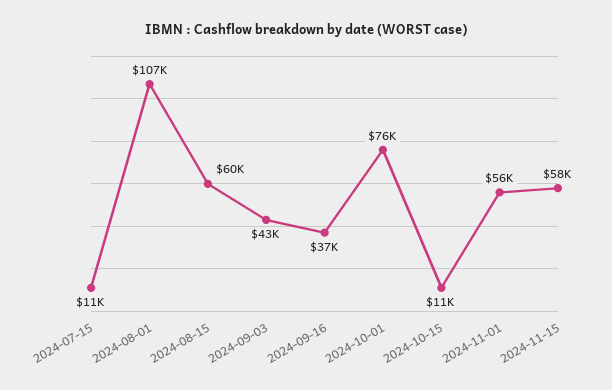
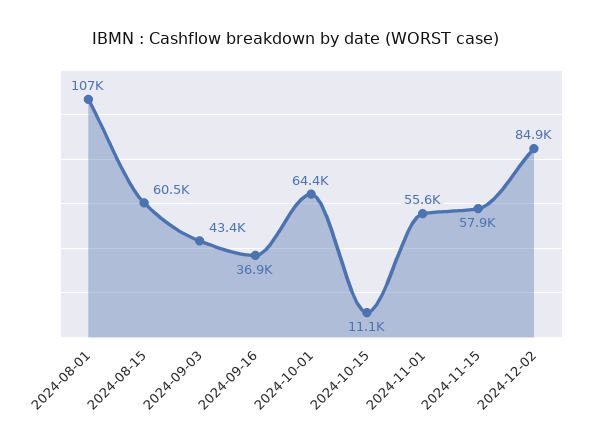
2024-07-15: 11000 -> none
2024-10-01: 76000 -> 64400
2024-12-02: none -> 84900

